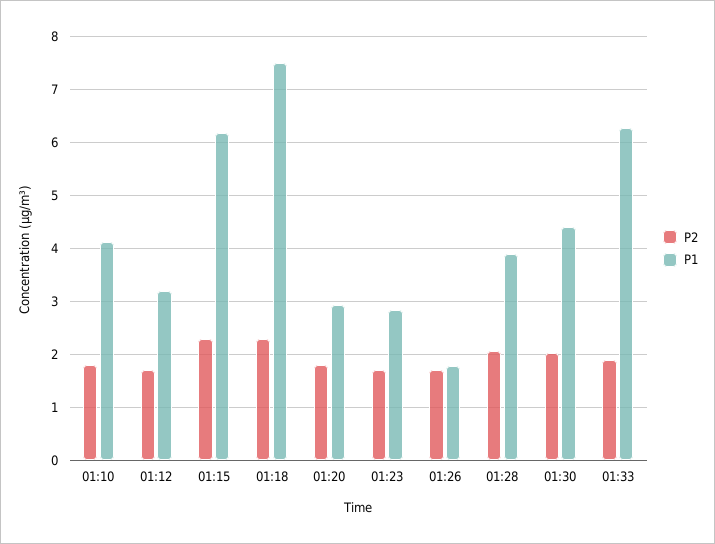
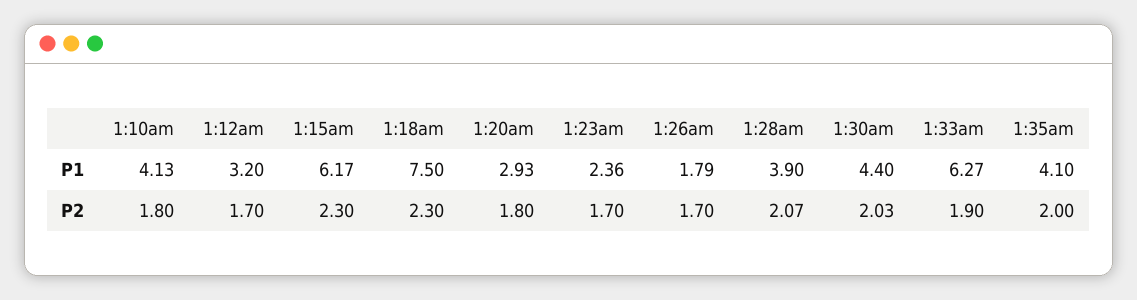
P1, 01:23: 2.8 -> 2.36
P1, 1:35am: none -> 4.1
P2, 1:35am: none -> 2

